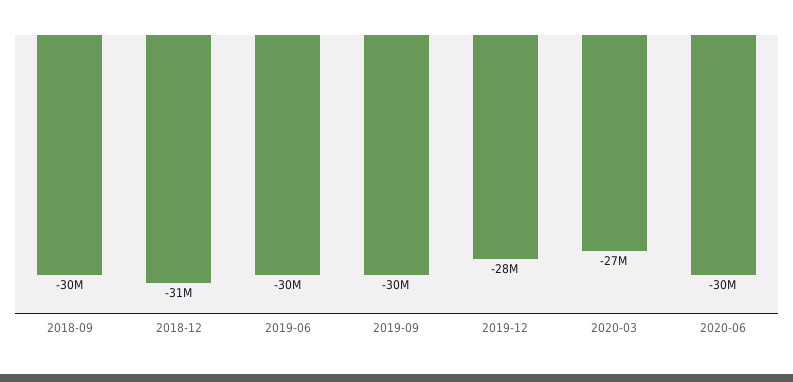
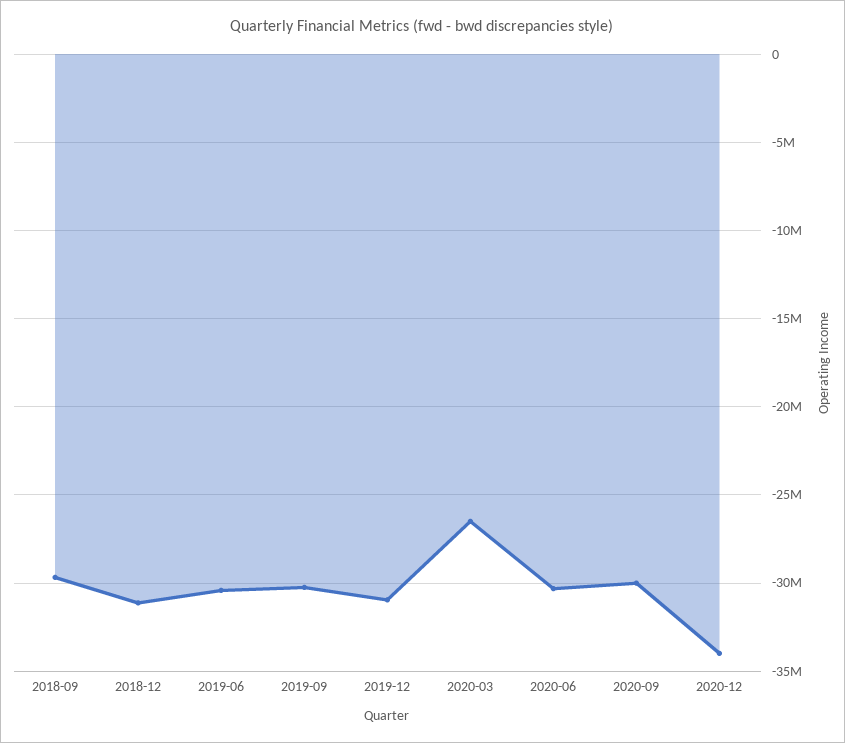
2019-12: -28000000 -> -31000000
2020-09: none -> -30000000
2020-12: none -> -34000000

